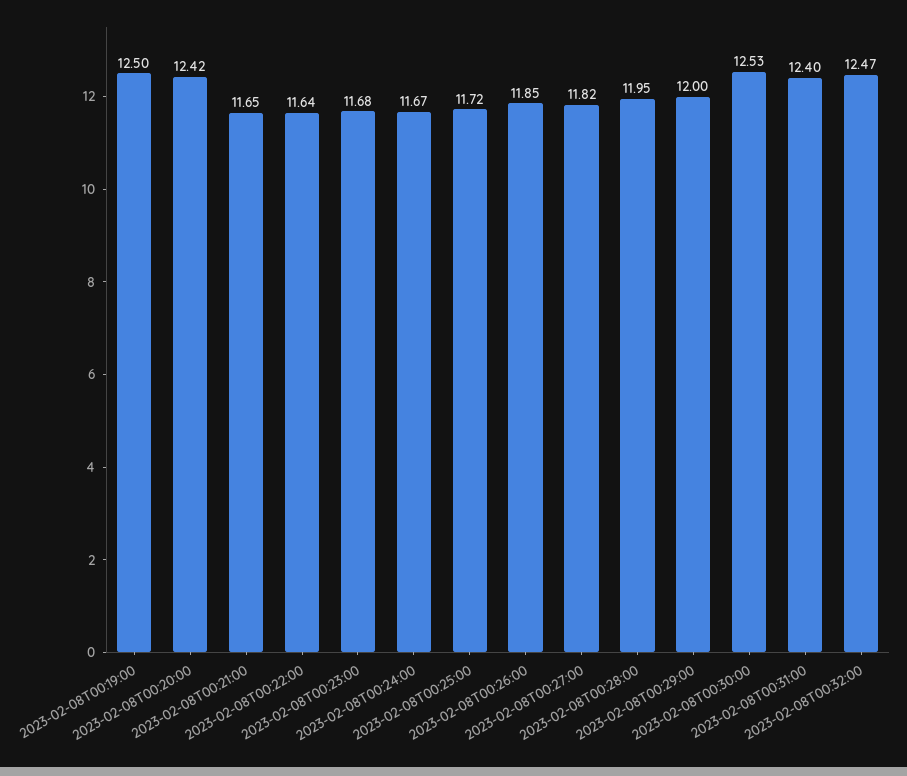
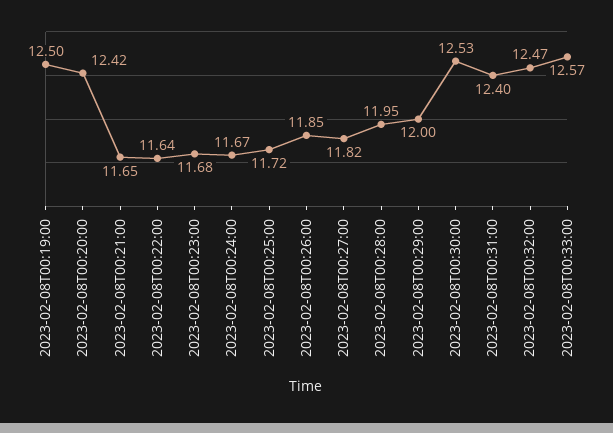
2023-02-08T00:33:00: none -> 12.57

